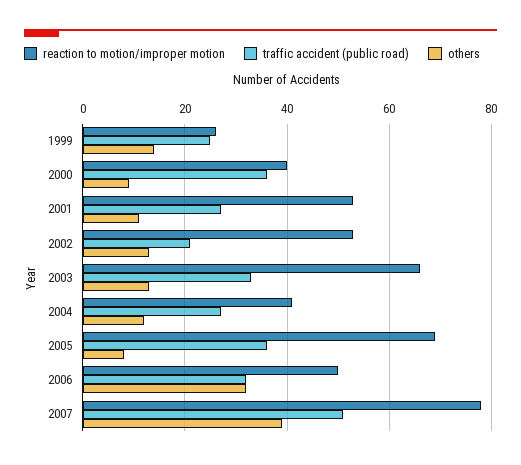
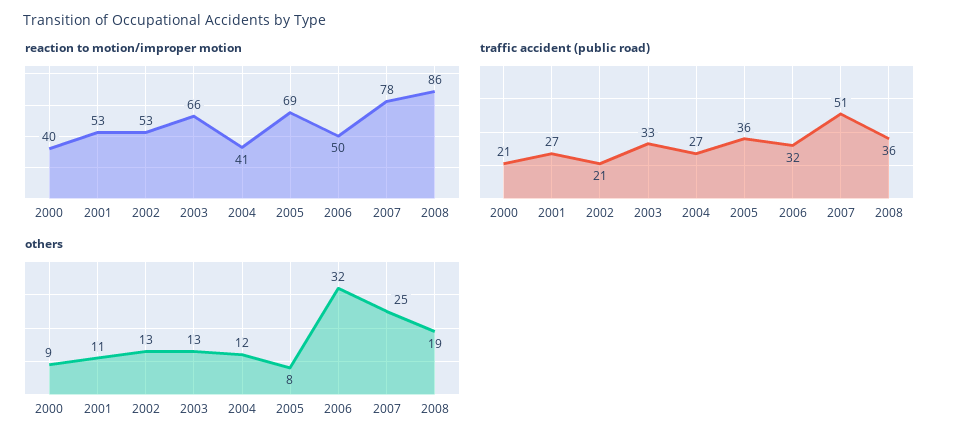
reaction to motion/improper motion, 1999: 25 -> none
traffic accident (public road), 1999: 25 -> none
others, 1999: 15 -> none
traffic accident (public road), 2000: 35 -> 21
others, 2007: 40 -> 25
reaction to motion/improper motion, 2008: none -> 86
traffic accident (public road), 2008: none -> 36
others, 2008: none -> 19

